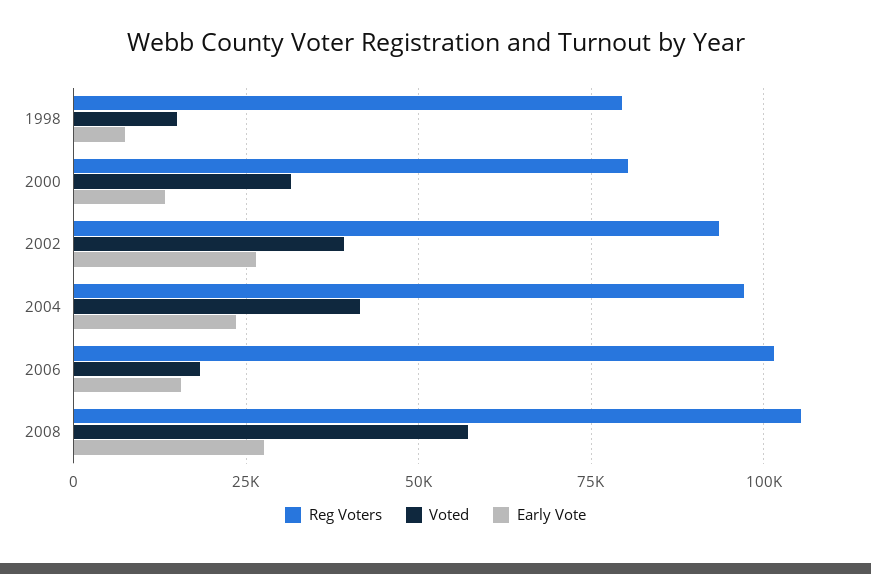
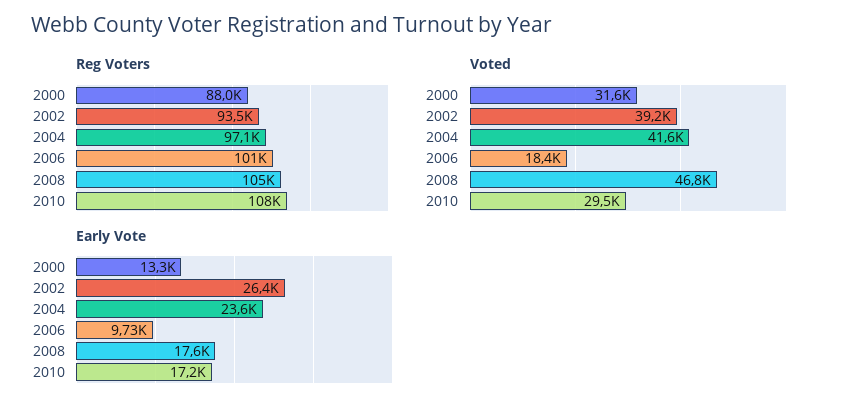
Reg Voters, 1998: 80000 -> none
Voted, 1998: 15000 -> none
Early Vote, 1998: 7500 -> none
Reg Voters, 2000: 80000 -> 88000
Early Vote, 2006: 15000 -> 9730
Voted, 2008: 57500 -> 46800
Early Vote, 2008: 27500 -> 17600
Reg Voters, 2010: none -> 108000
Voted, 2010: none -> 29500
Early Vote, 2010: none -> 17200

